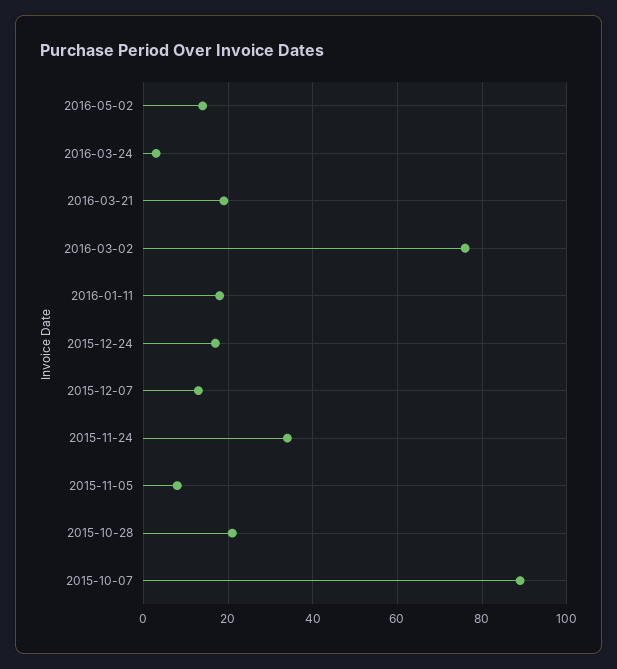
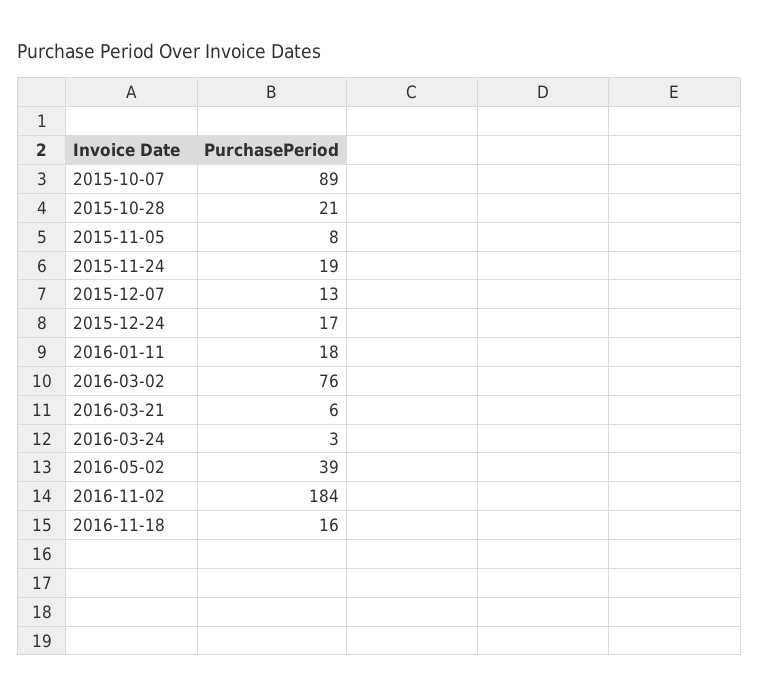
2016-05-02: 15 -> 39
2016-03-21: 20 -> 6
2015-11-24: 35 -> 19
2016-11-02: none -> 184
2016-11-18: none -> 16

